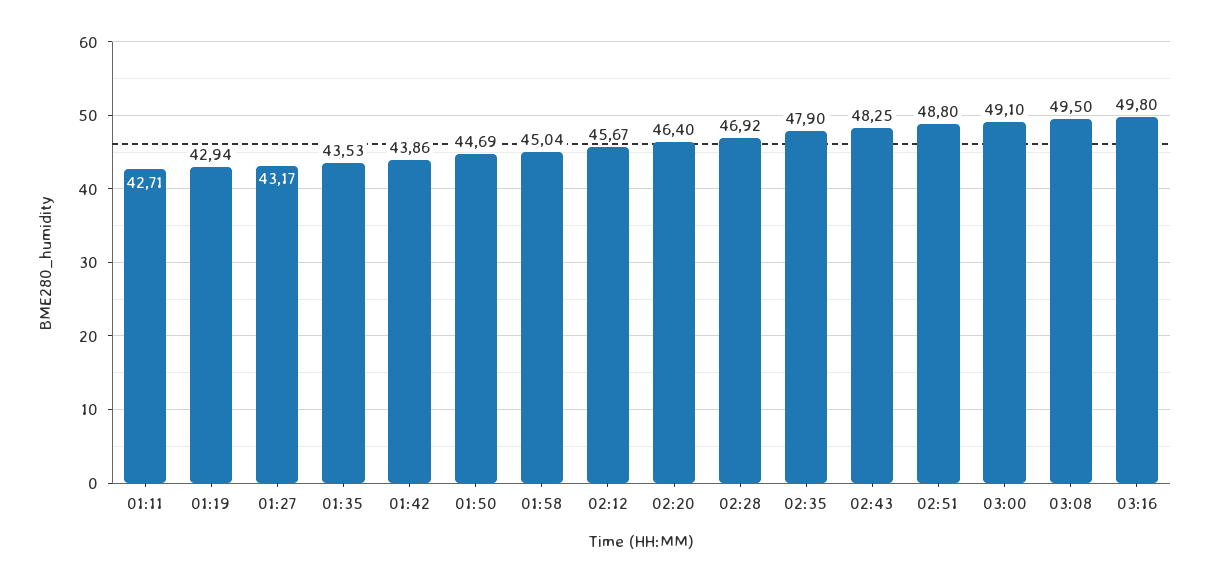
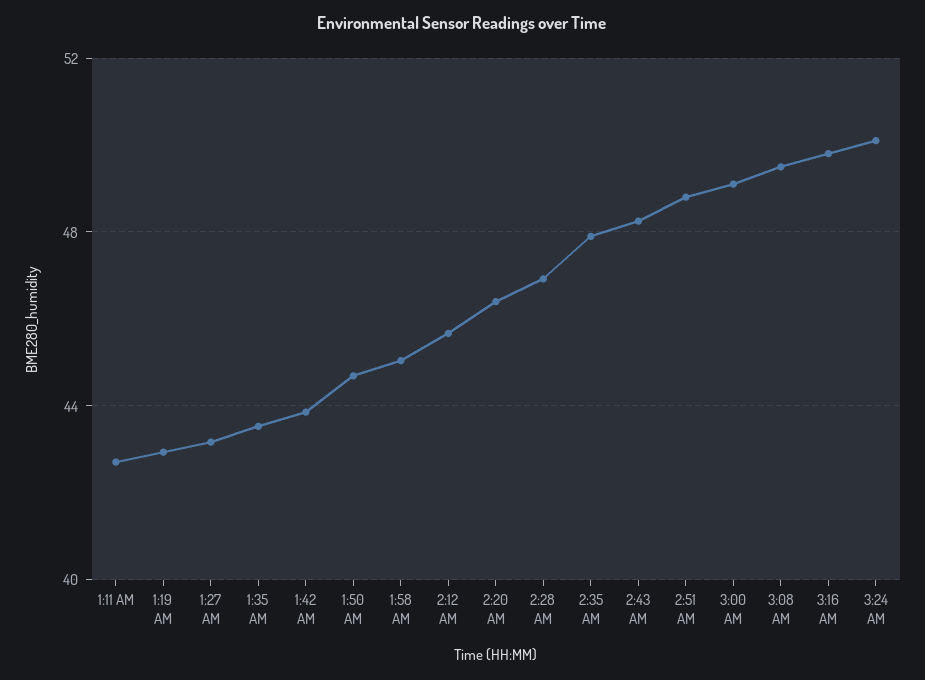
3:24 AM: none -> 50

